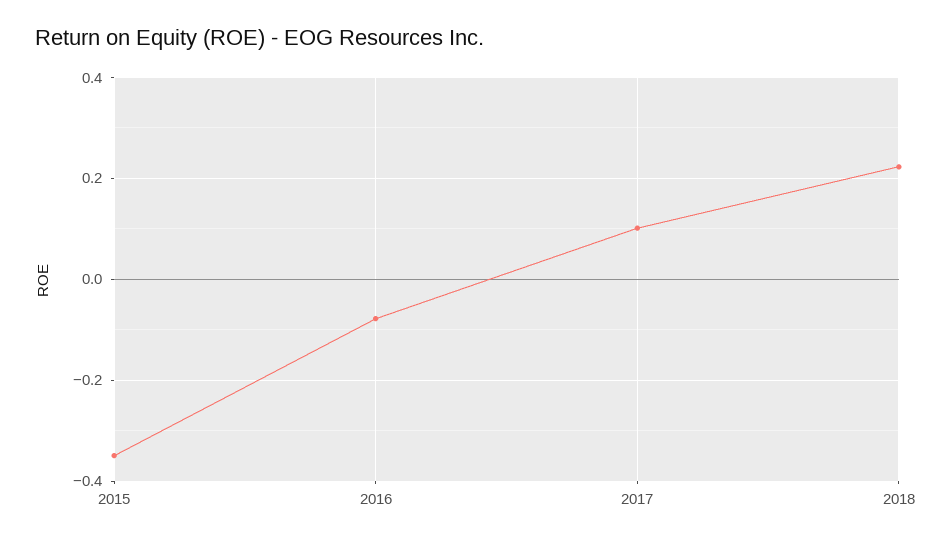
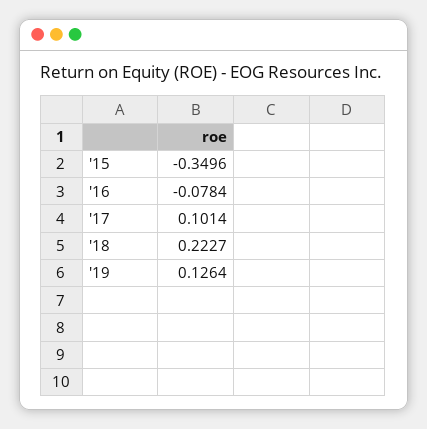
'19: none -> 0.1264

